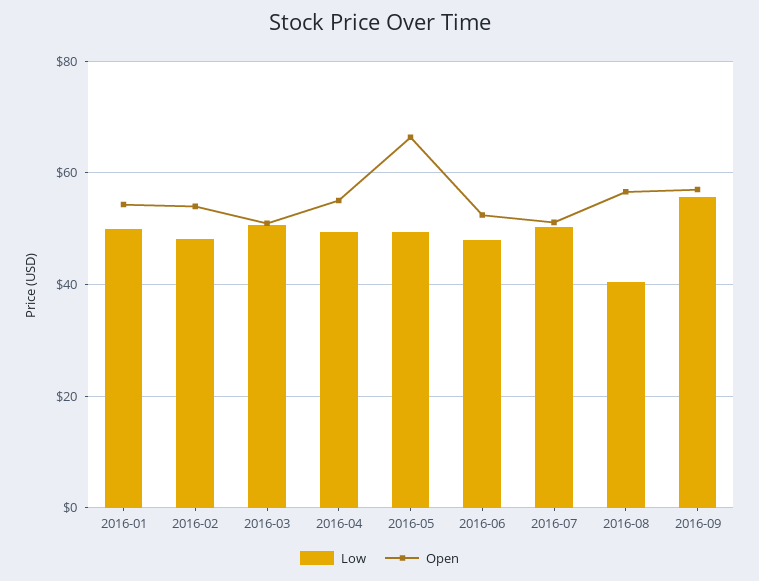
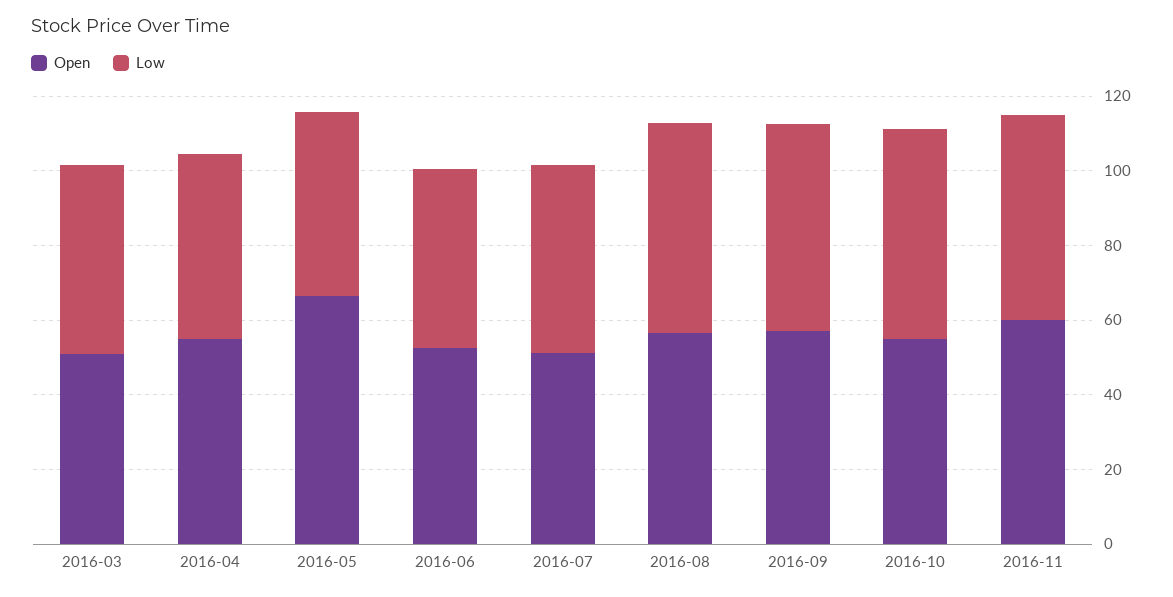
Low, 2016-01: 50 -> none
Open, 2016-01: 54 -> none
Low, 2016-02: 48 -> none
Open, 2016-02: 54 -> none
Low, 2016-08: 40 -> 55
Open, 2016-10: none -> 55
Low, 2016-10: none -> 55
Open, 2016-11: none -> 60
Low, 2016-11: none -> 55

